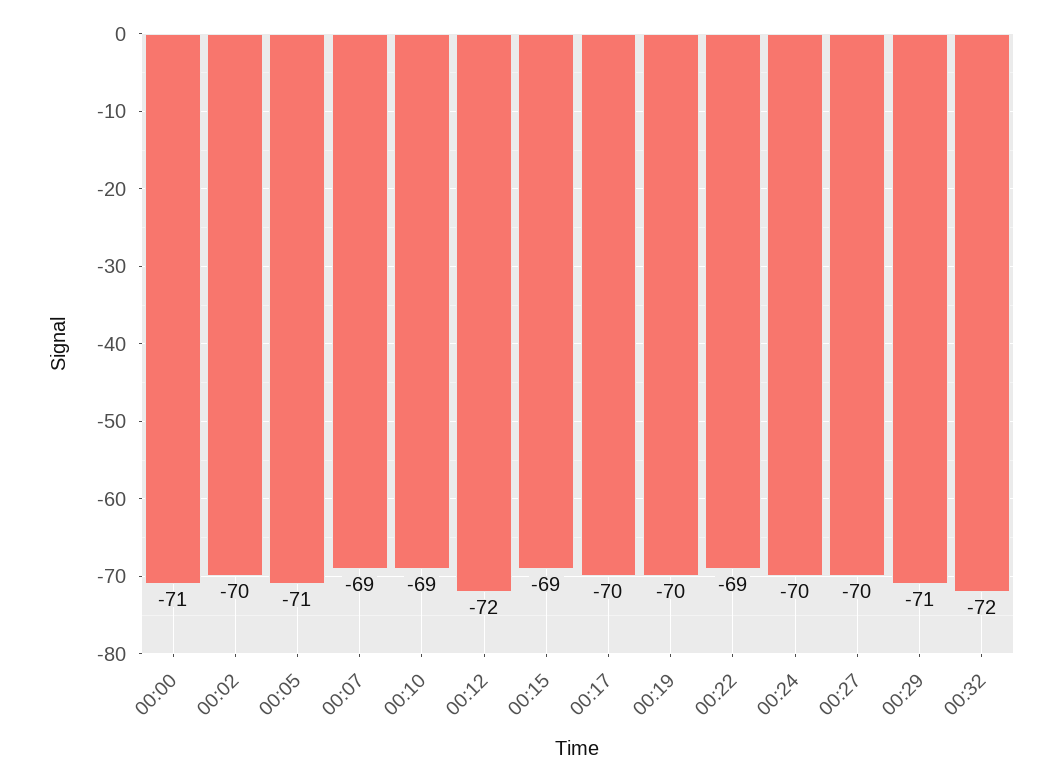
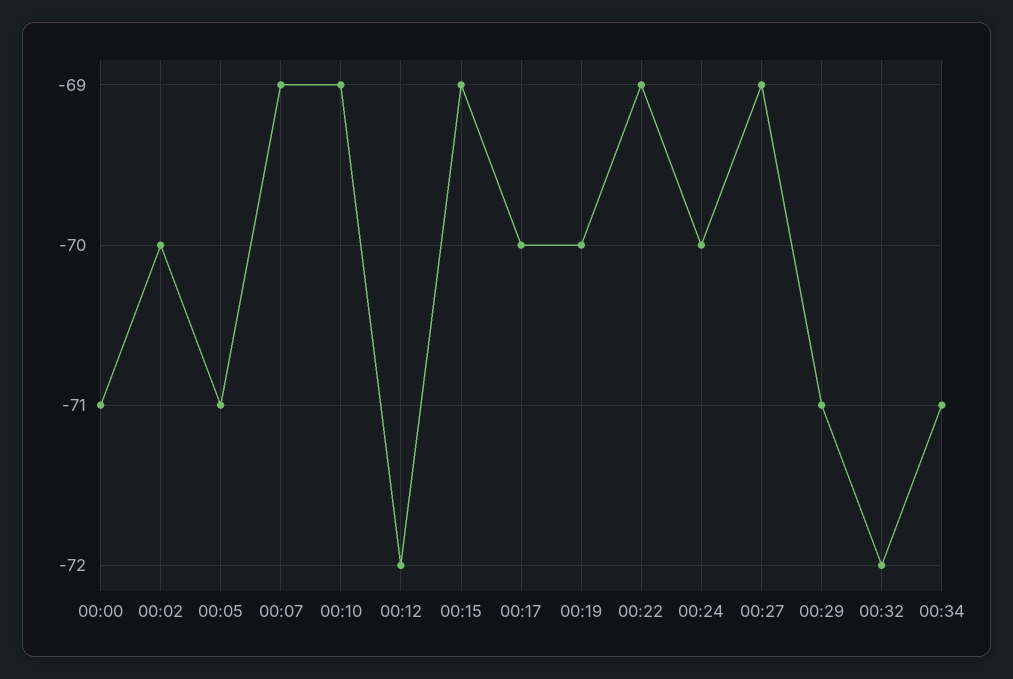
00:27: -70 -> -69
00:34: none -> -71

